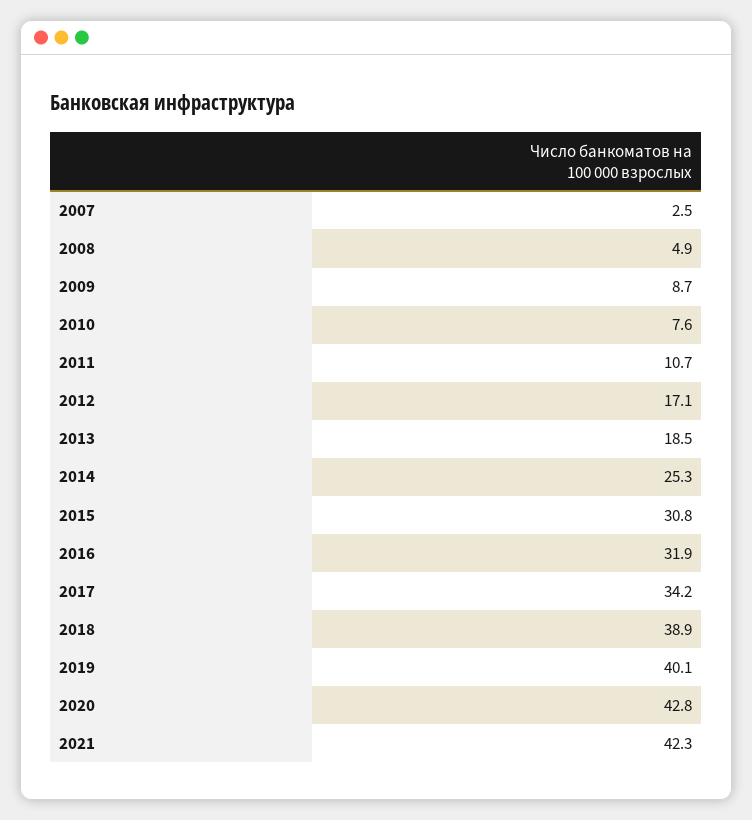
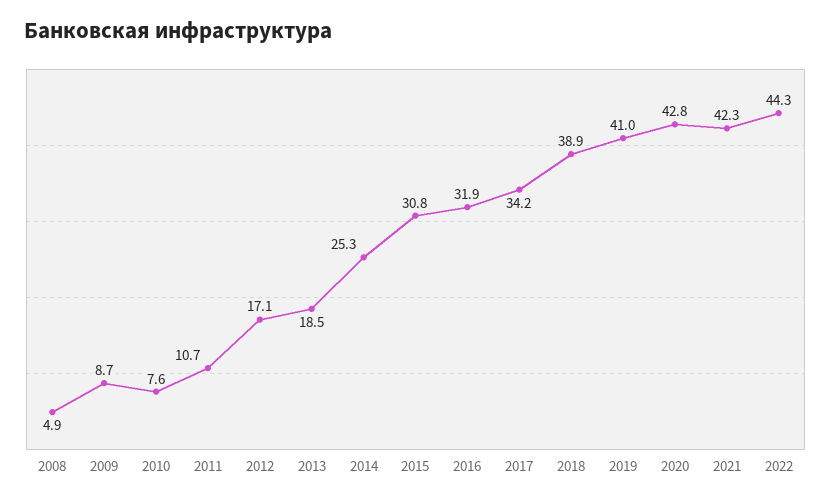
2007: 2.5 -> none
2019: 40.1 -> 41
2022: none -> 44.3

